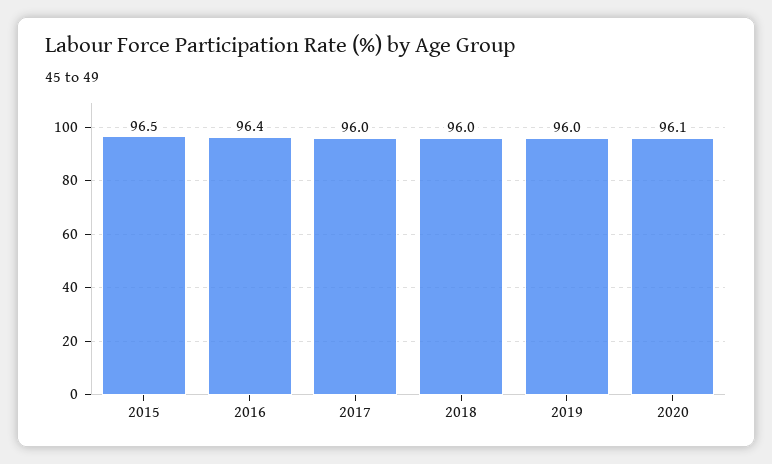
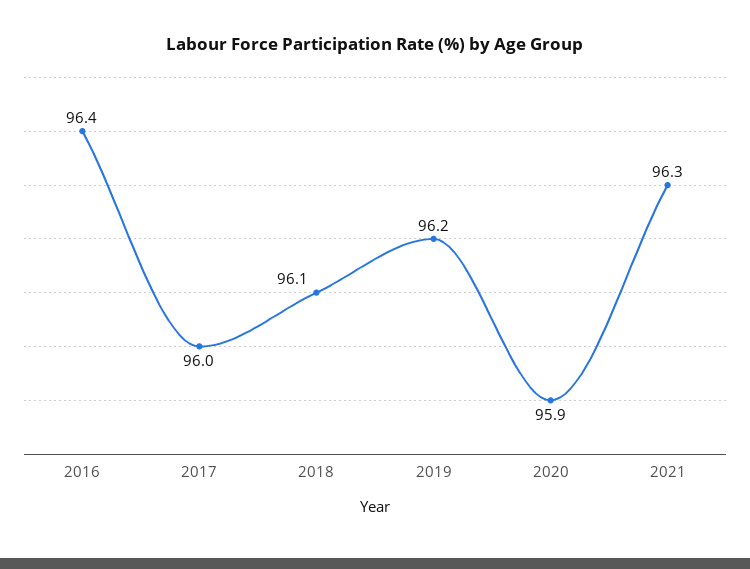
2015: 96.5 -> none
2018: 96 -> 96.1
2019: 96 -> 96.2
2020: 96.1 -> 95.9
2021: none -> 96.3

